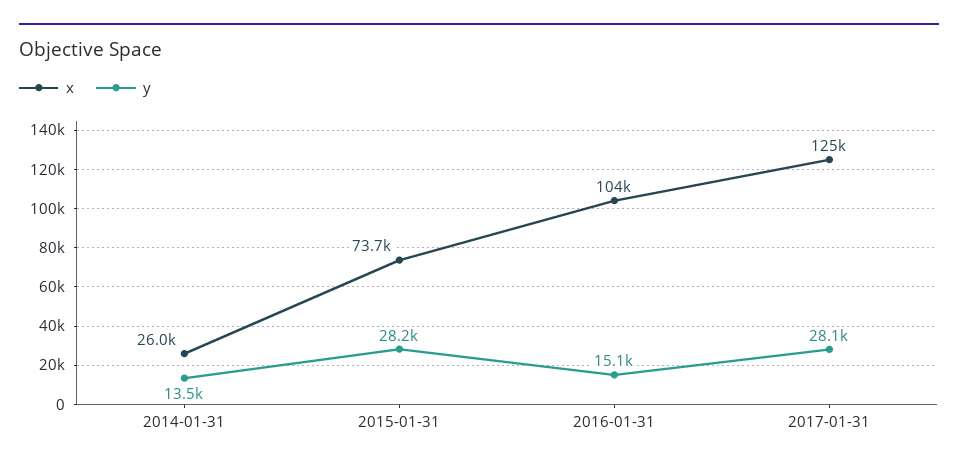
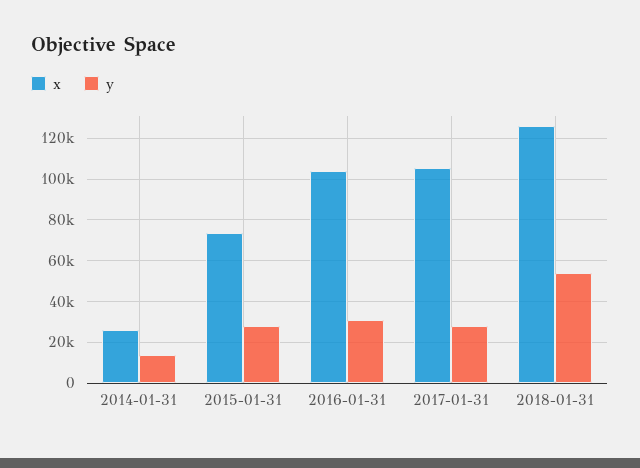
y, 2016-01-31: 15100 -> 30000
x, 2017-01-31: 125000 -> 105000
x, 2018-01-31: none -> 125000
y, 2018-01-31: none -> 55000

